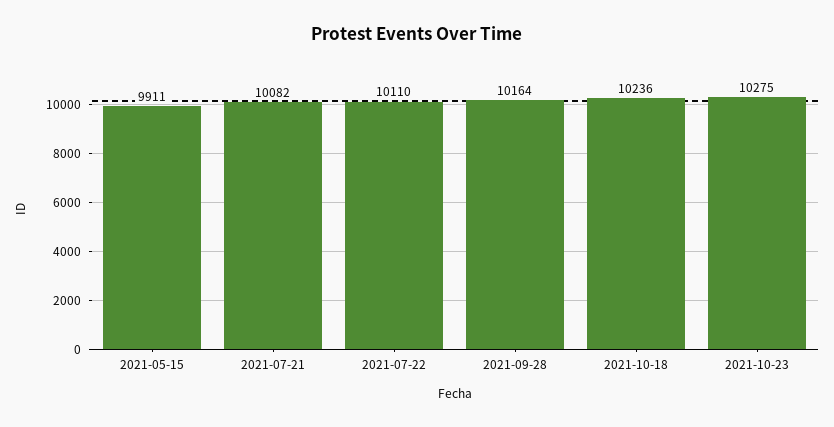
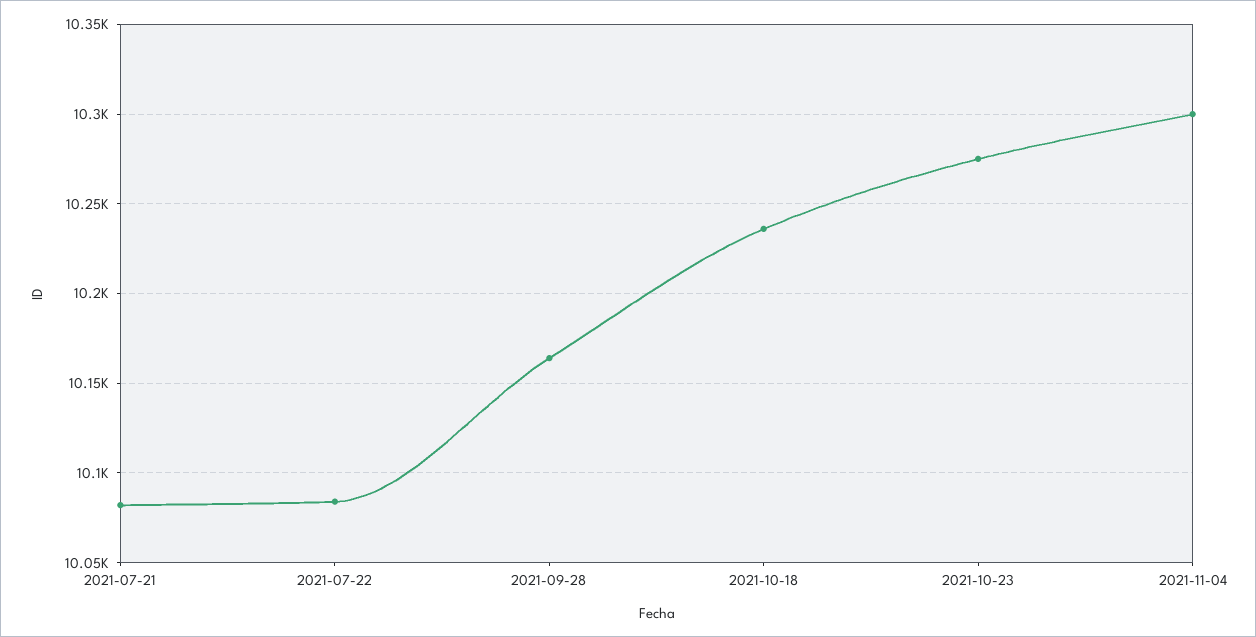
2021-05-15: 9911 -> none
2021-07-22: 10110 -> 10085
2021-11-04: none -> 10300

